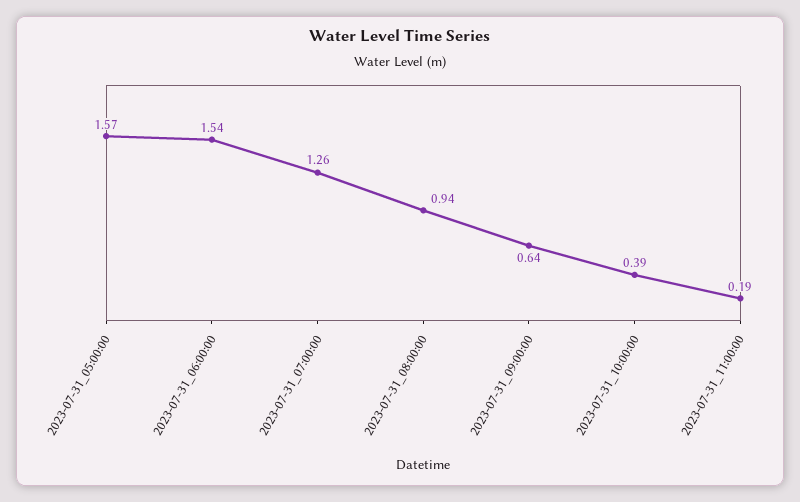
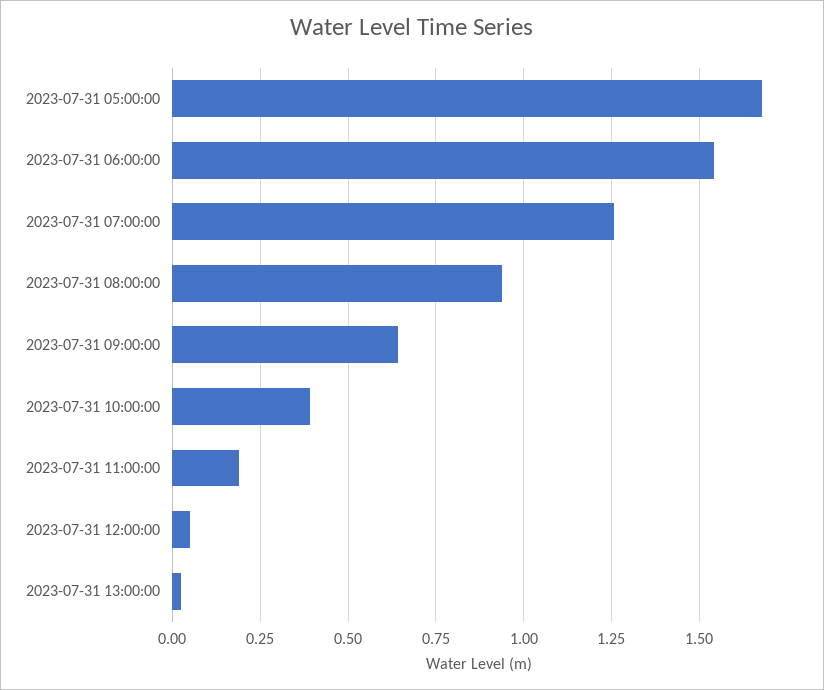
2023-07-31_05:00:00: 1.57 -> 1.675
2023-07-31 12:00:00: none -> 0.05
2023-07-31 13:00:00: none -> 0.025

